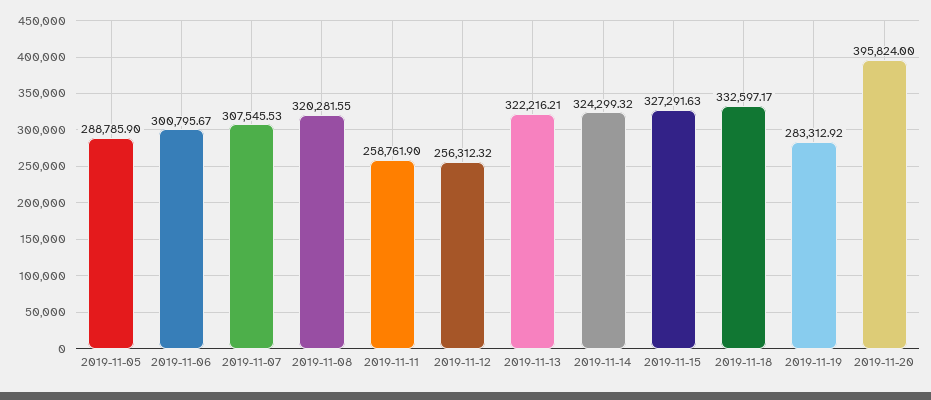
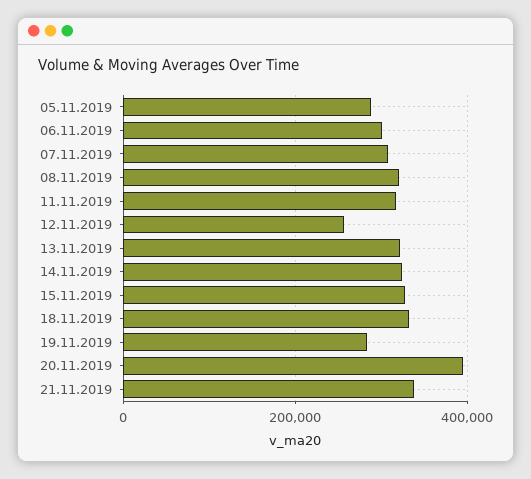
2019-11-11: 258761.9 -> 320000
21.11.2019: none -> 340000

